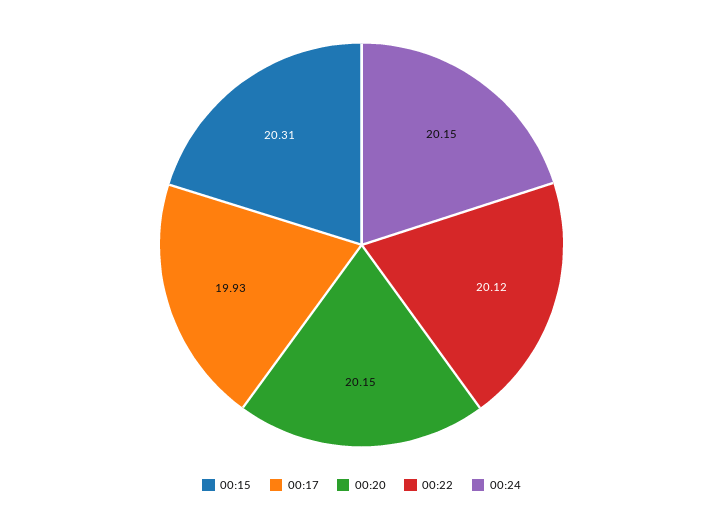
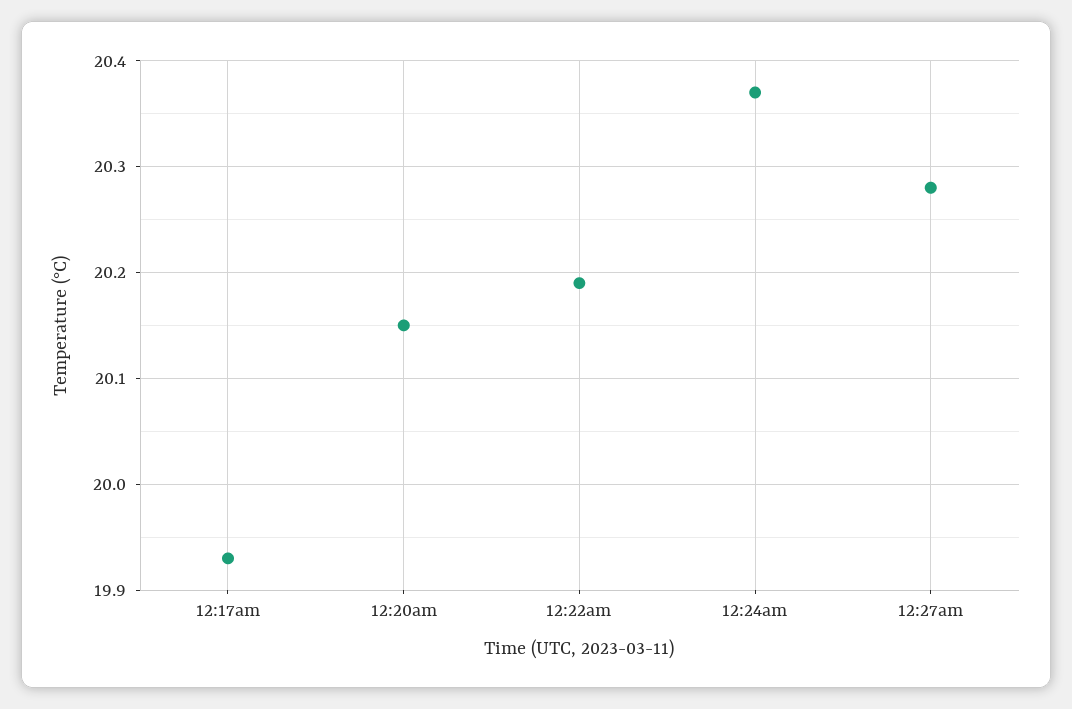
00:15: 20.31 -> none
00:22: 20.12 -> 20.19
00:24: 20.15 -> 20.37
12:27am: none -> 20.28

